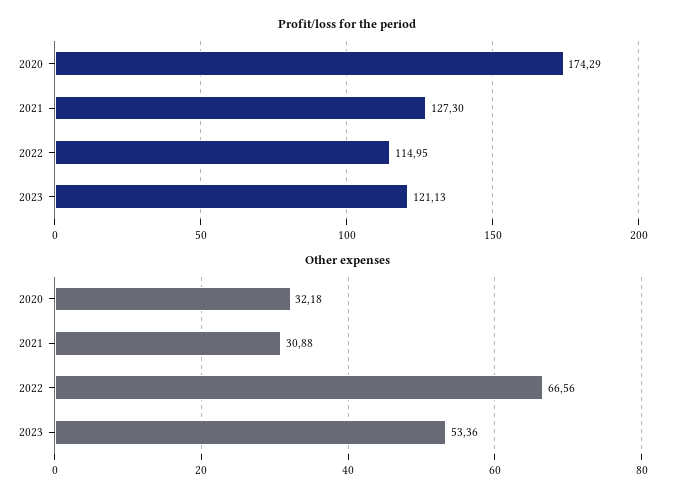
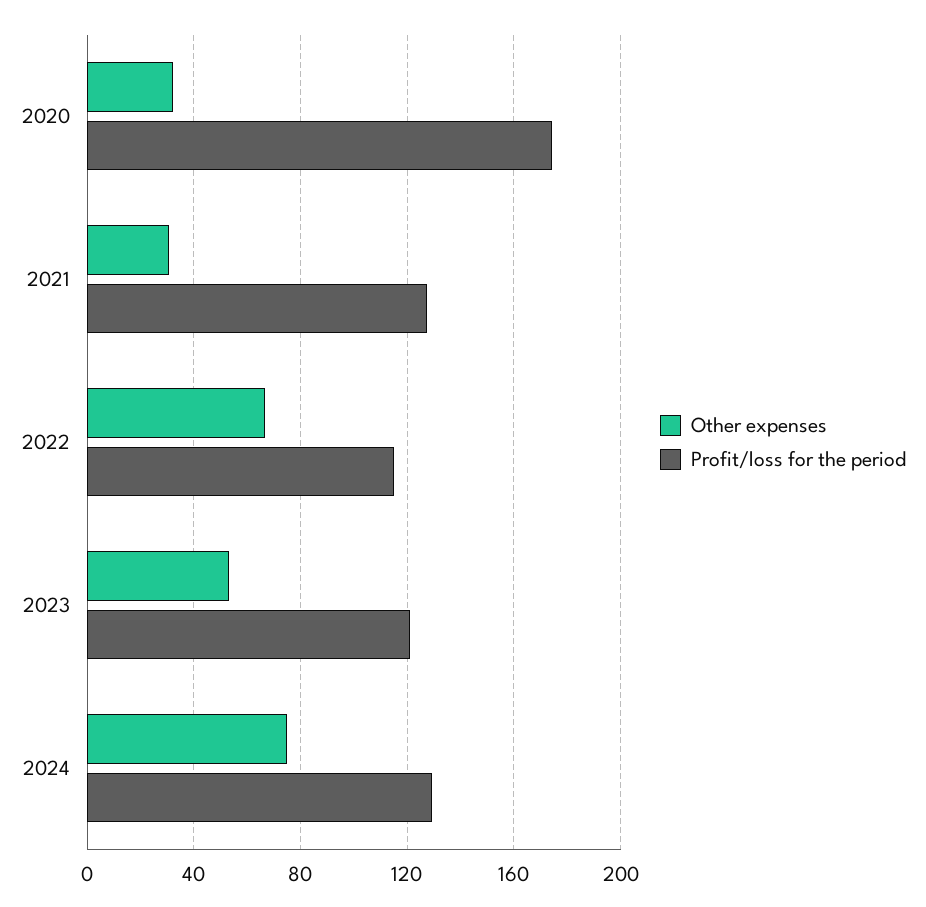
Other expenses, 2024: none -> 75
Profit/loss for the period, 2024: none -> 130

